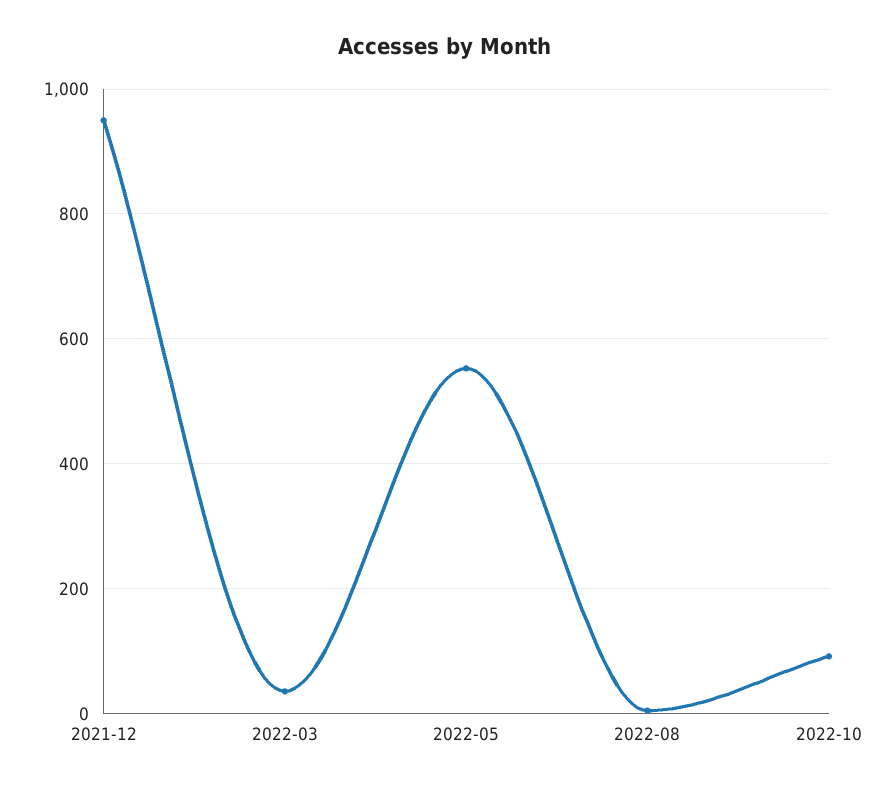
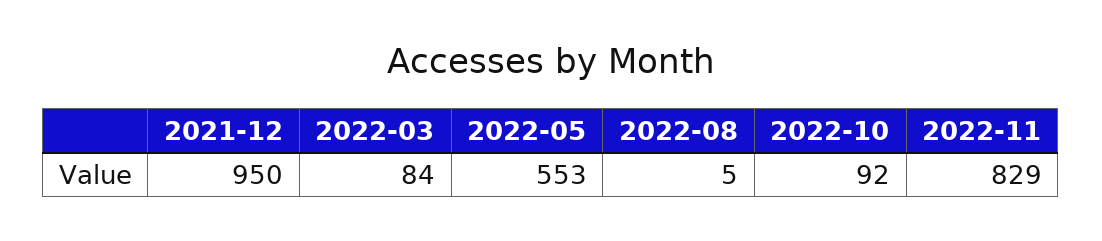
2022-03: 40 -> 84
2022-11: none -> 829

